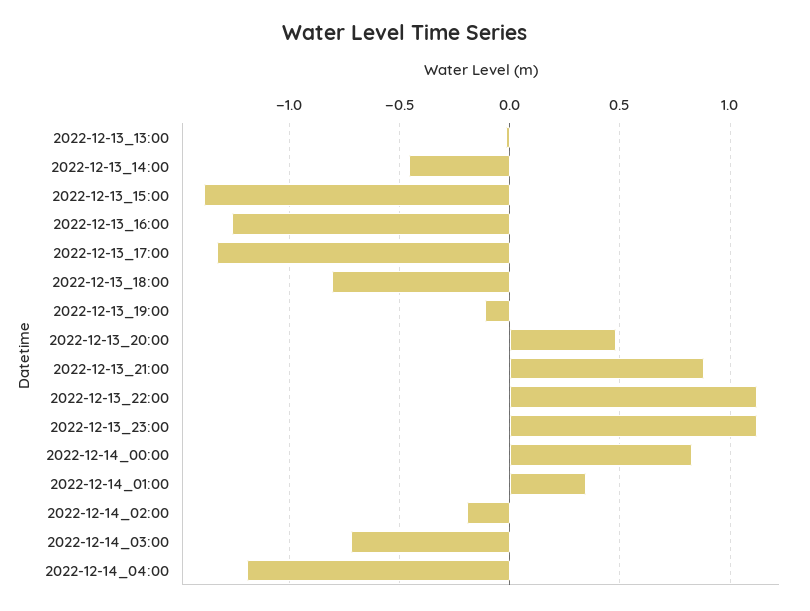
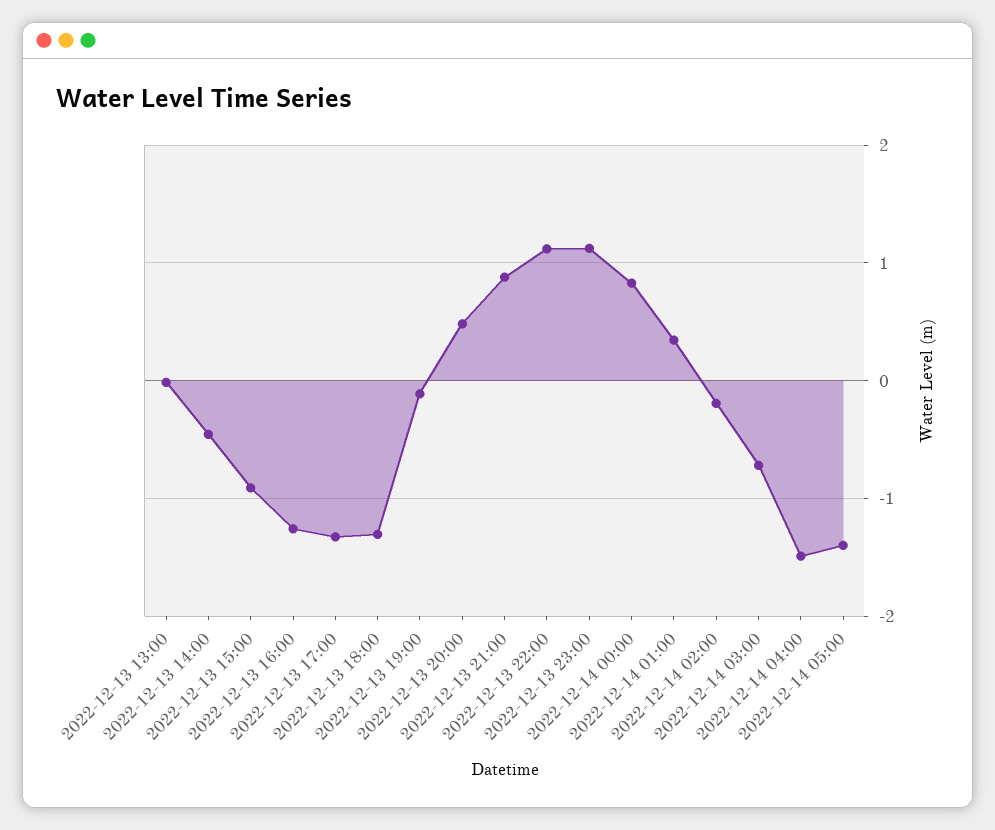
2022-12-13_15:00: -1.4 -> -0.9
2022-12-13_18:00: -0.8 -> -1.3
2022-12-14_04:00: -1.2 -> -1.5
2022-12-14 05:00: none -> -1.4

